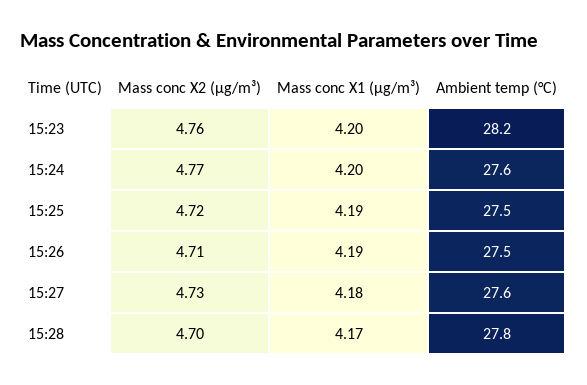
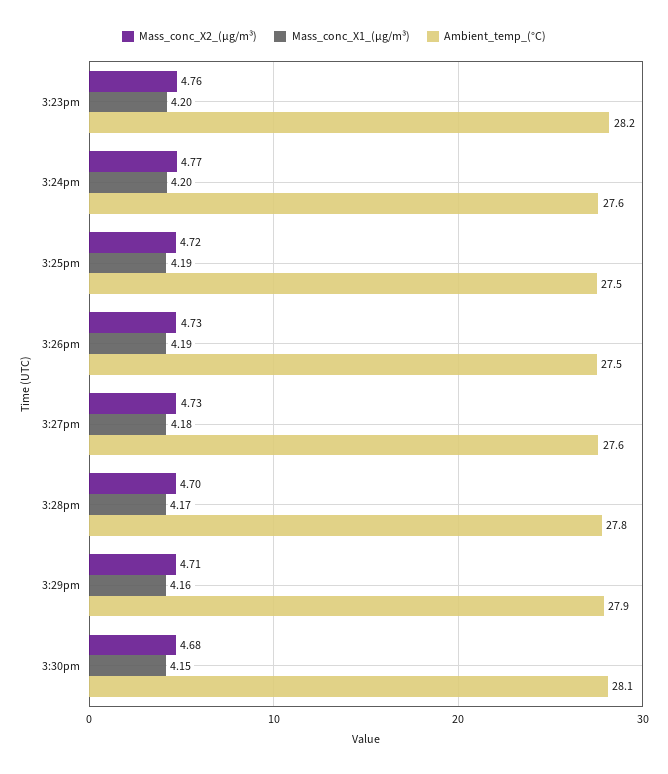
Mass conc X2 (μg/m³), 15:26: 4.71 -> 4.73
Mass conc X2 (μg/m³), 3:29pm: none -> 4.71
Mass conc X1 (μg/m³), 3:29pm: none -> 4.16
Ambient temp (°C), 3:29pm: none -> 27.9
Mass conc X2 (μg/m³), 3:30pm: none -> 4.68
Mass conc X1 (μg/m³), 3:30pm: none -> 4.15
Ambient temp (°C), 3:30pm: none -> 28.1

